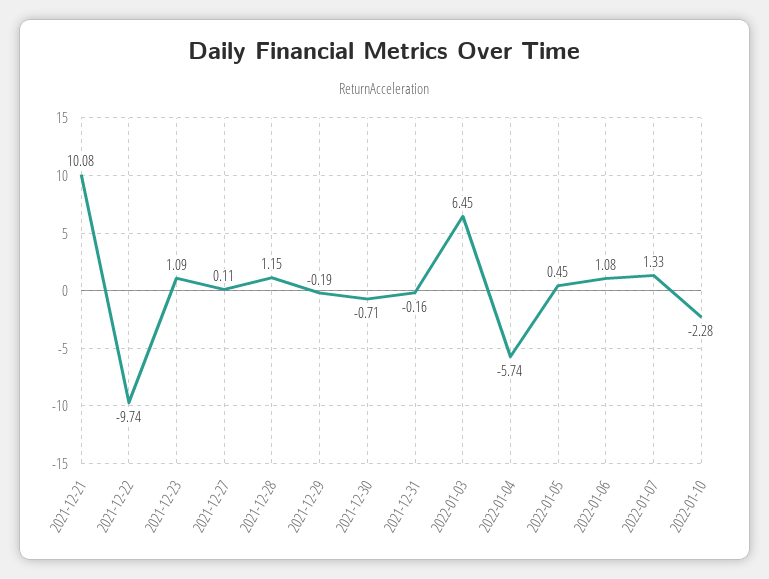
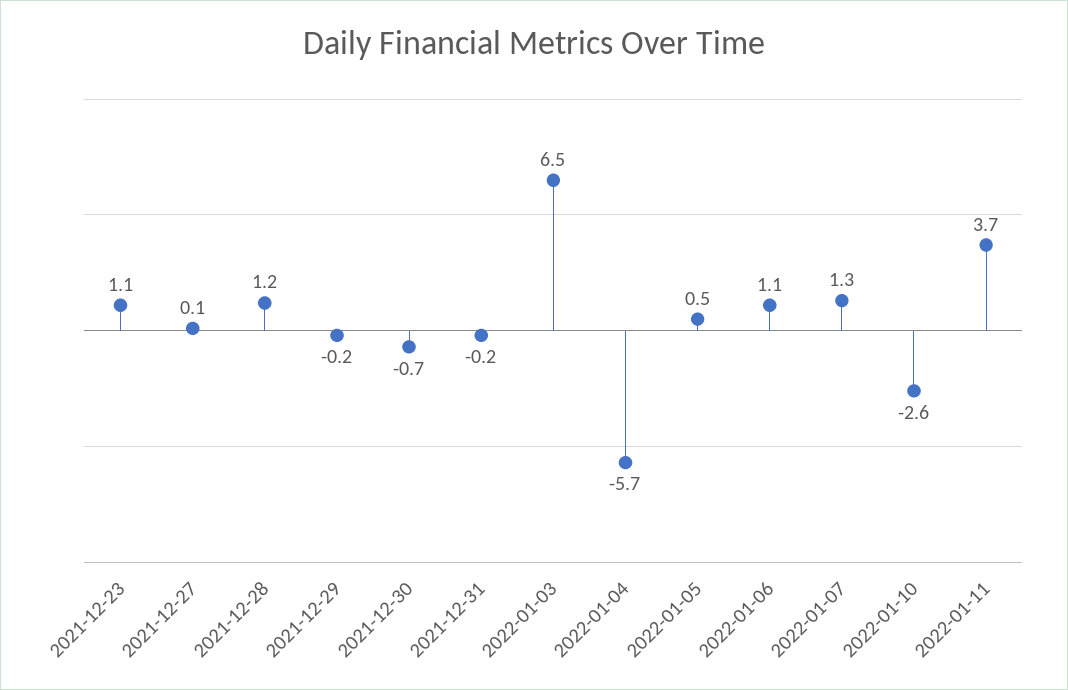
2021-12-21: 10.08 -> none
2021-12-22: -9.74 -> none
2022-01-10: -2.28 -> -2.6
2022-01-11: none -> 3.7

